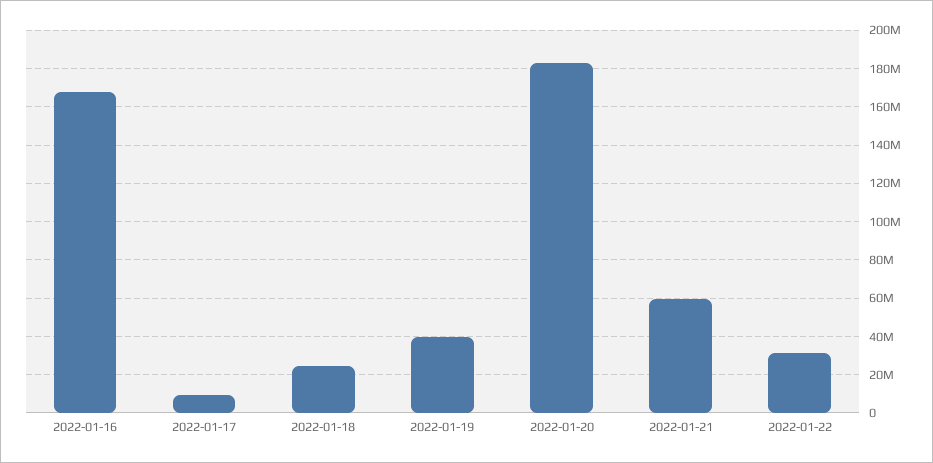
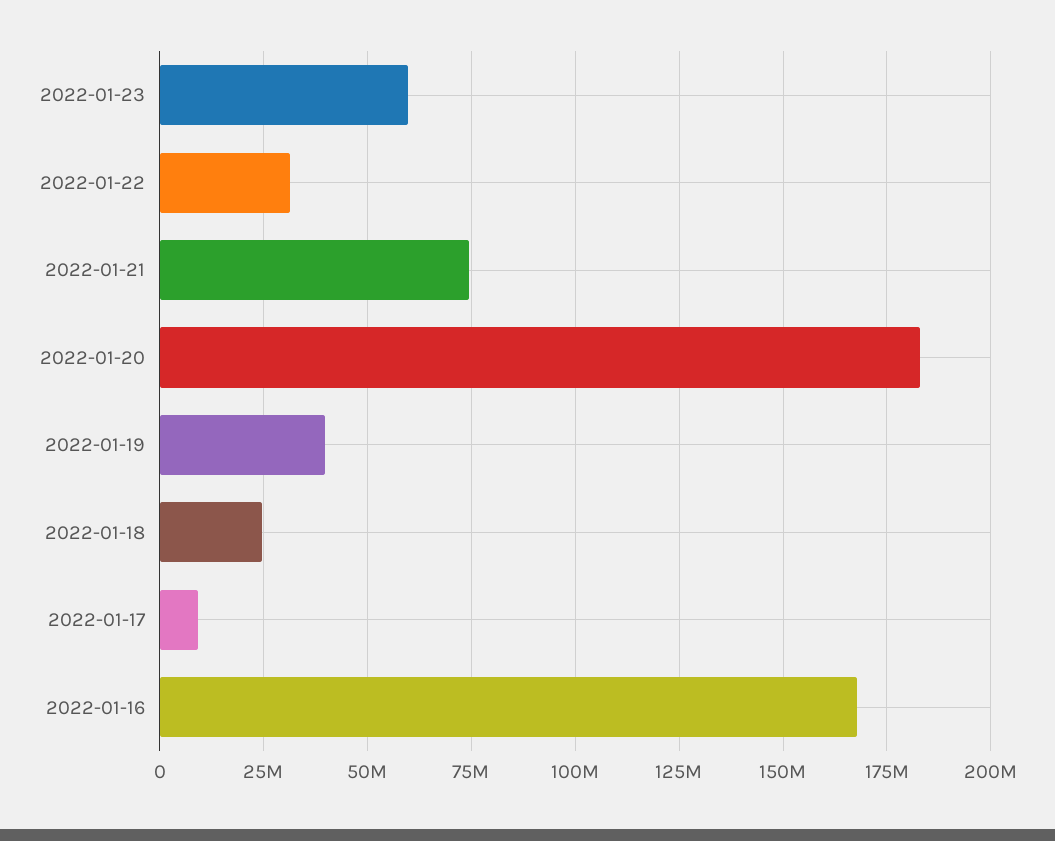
2022-01-21: 60000000 -> 75000000
2022-01-23: none -> 60000000

